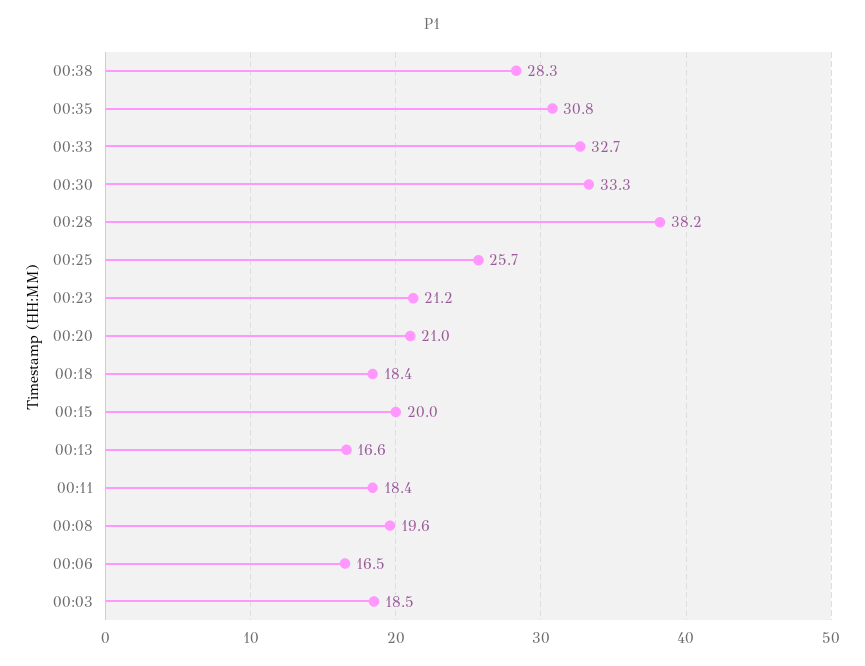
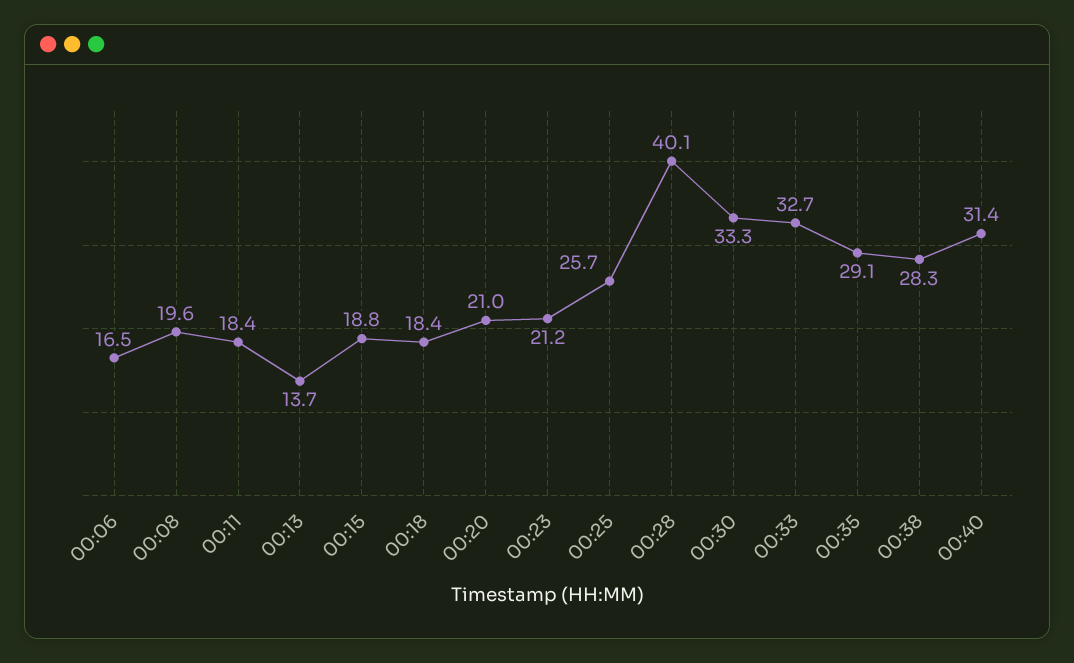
00:35: 30.8 -> 29.1
00:28: 38.2 -> 40.1
00:15: 20 -> 18.8
00:13: 16.6 -> 13.7
00:03: 18.5 -> none
00:40: none -> 31.4

